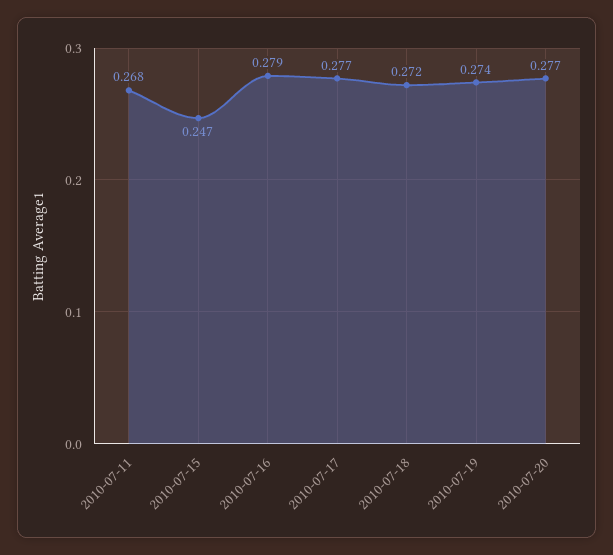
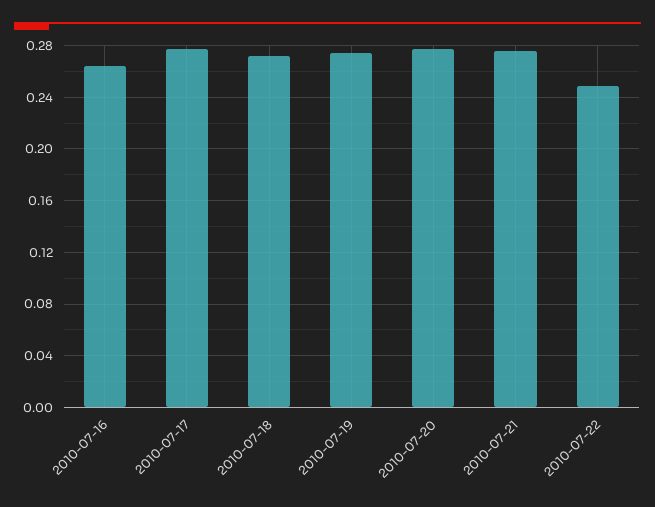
2010-07-11: 0.268 -> none
2010-07-15: 0.247 -> none
2010-07-16: 0.279 -> 0.265
2010-07-21: none -> 0.275
2010-07-22: none -> 0.25

